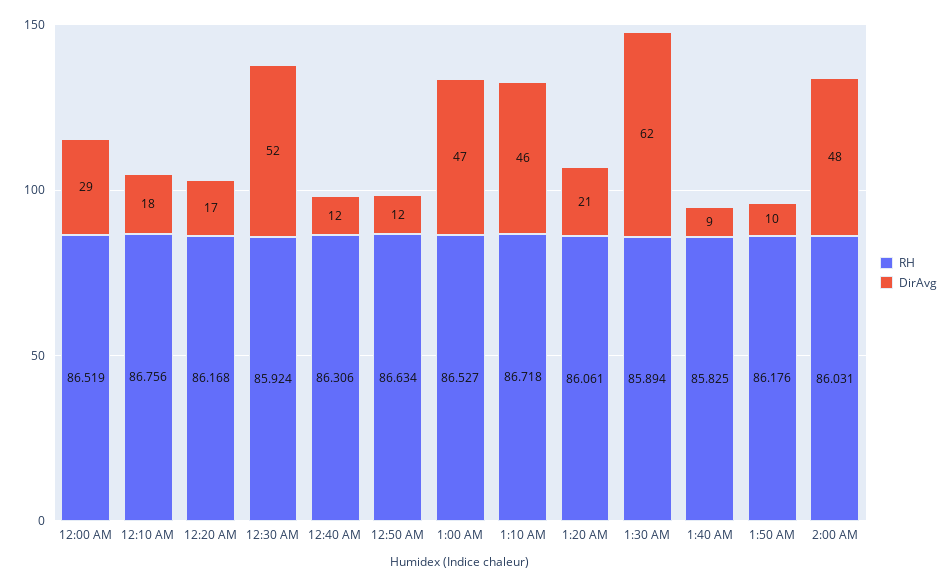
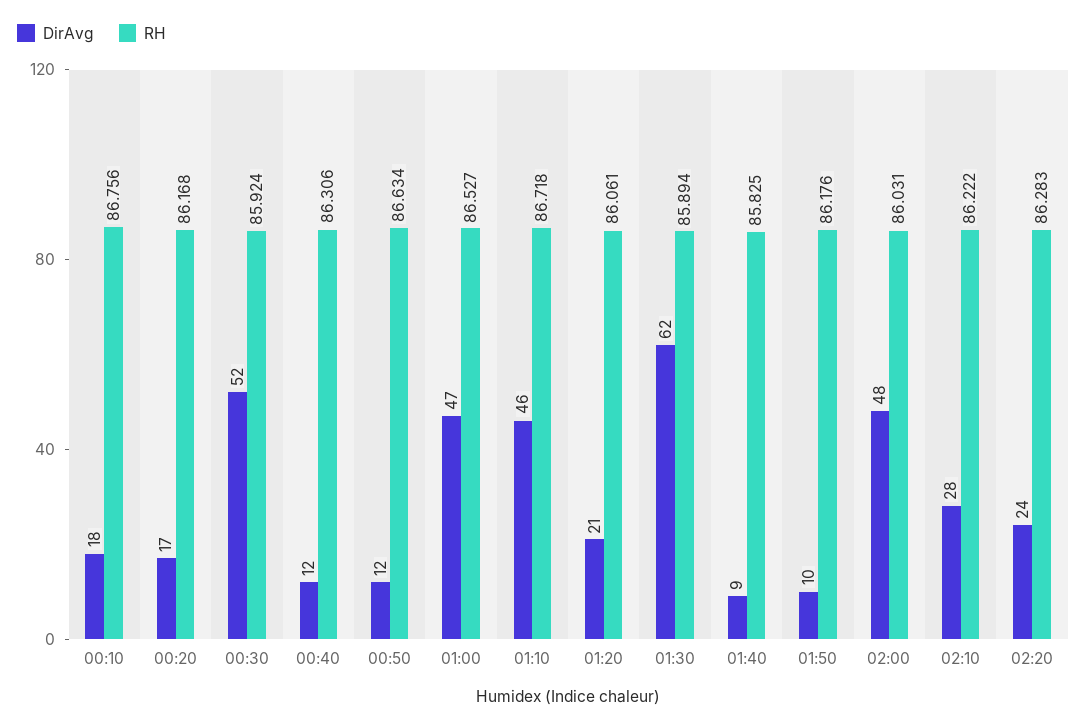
RH, 12:00 AM: 86.519 -> none
DirAvg, 12:00 AM: 29 -> none
DirAvg, 02:10: none -> 28
RH, 02:10: none -> 86.222
DirAvg, 02:20: none -> 24
RH, 02:20: none -> 86.283

